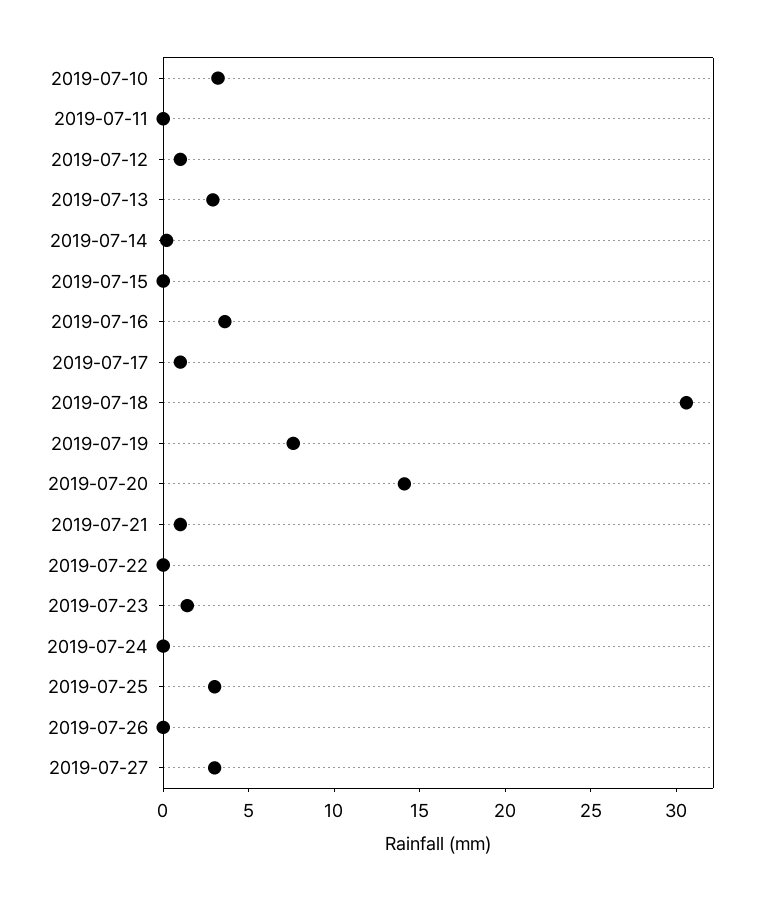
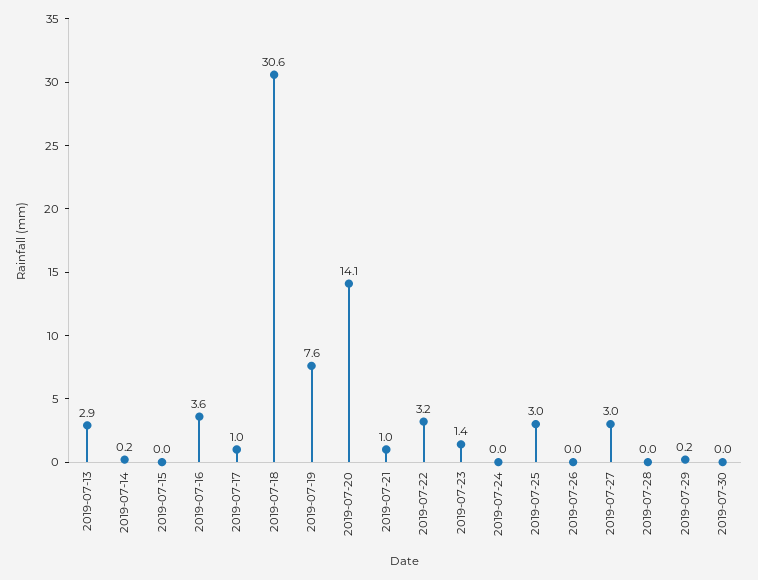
2019-07-10: 3 -> none
2019-07-11: 0 -> none
2019-07-12: 1 -> none
2019-07-22: 0 -> 3.2
2019-07-28: none -> 0
2019-07-29: none -> 0.2
2019-07-30: none -> 0

